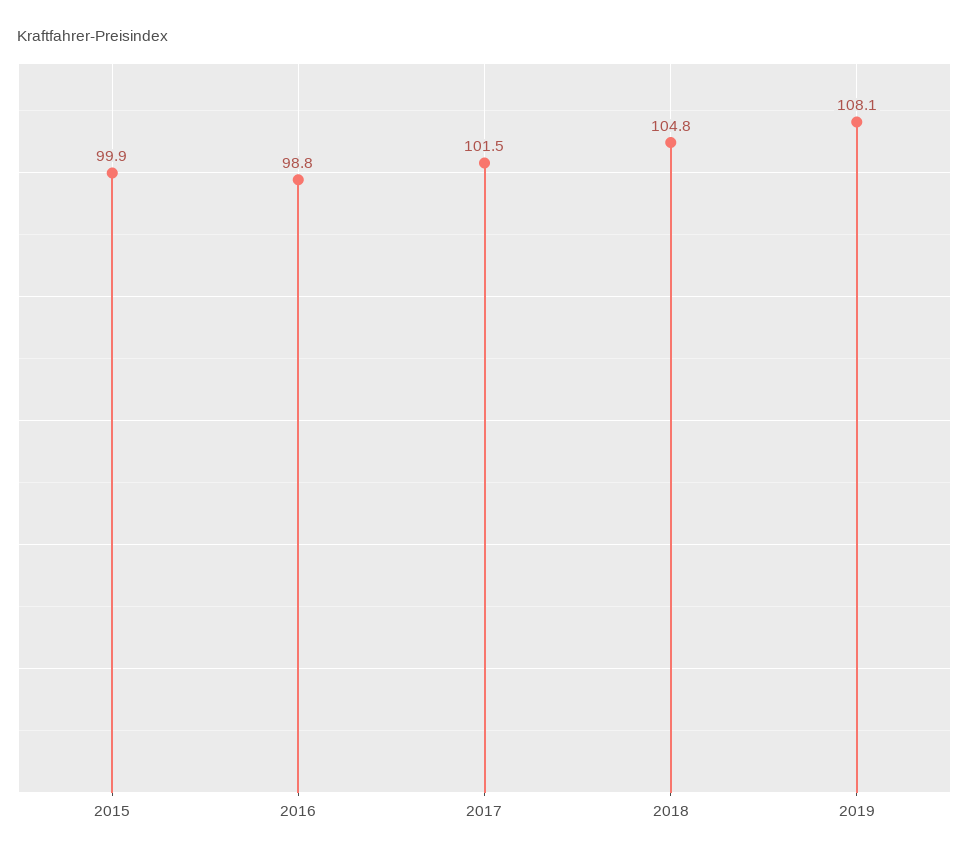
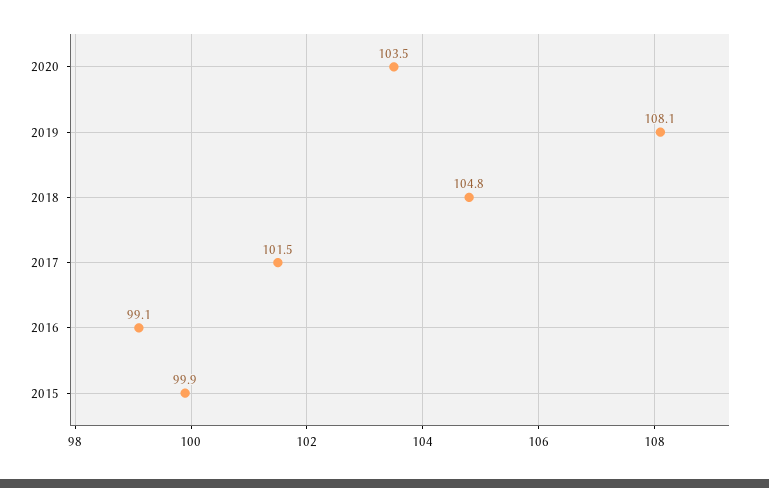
2016: 98.8 -> 99.1
2020: none -> 103.5

